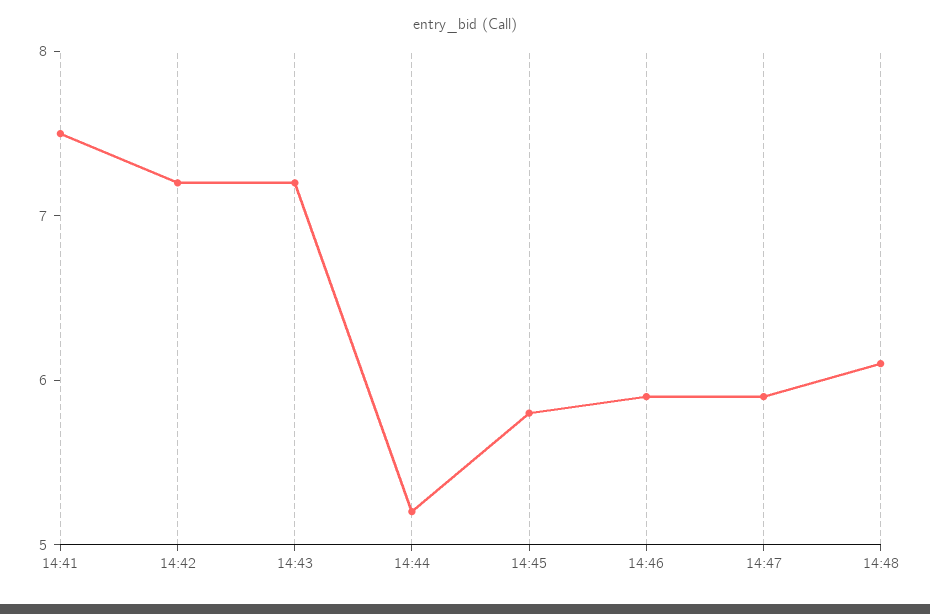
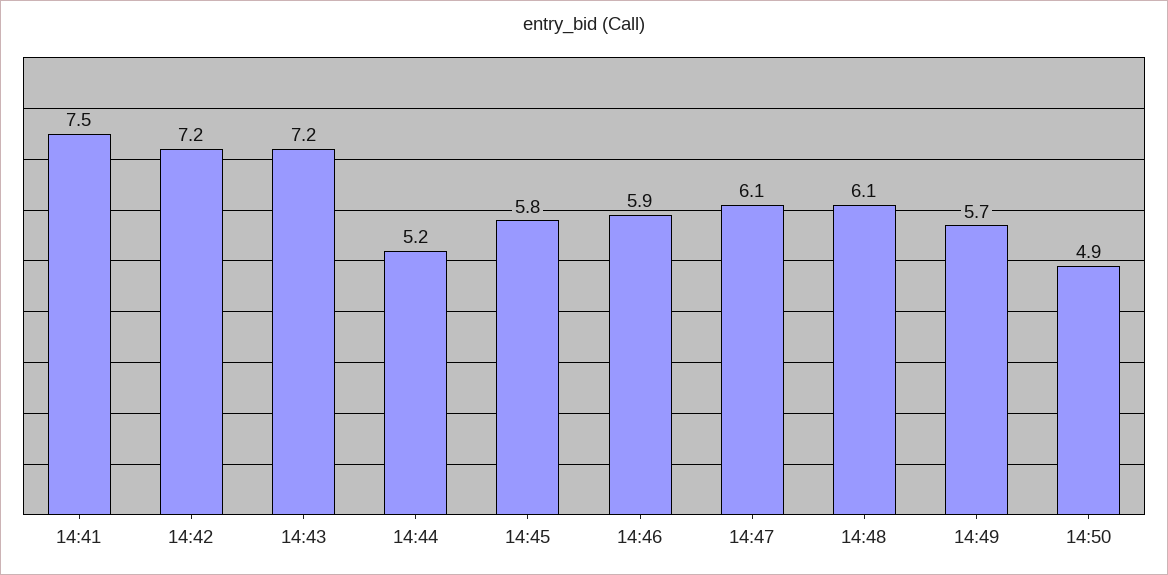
14:47: 5.9 -> 6.1
14:49: none -> 5.7
14:50: none -> 4.9

